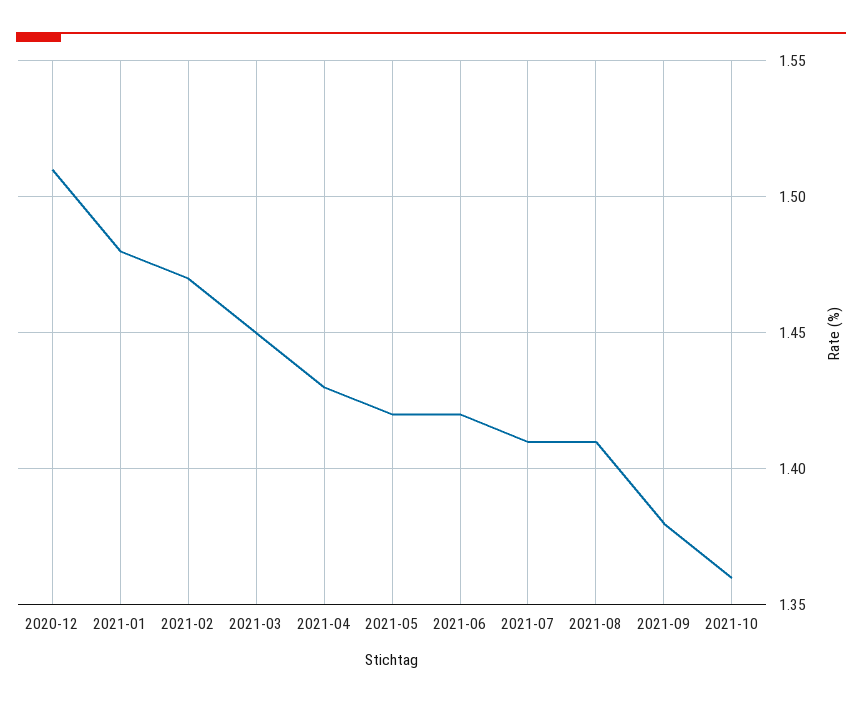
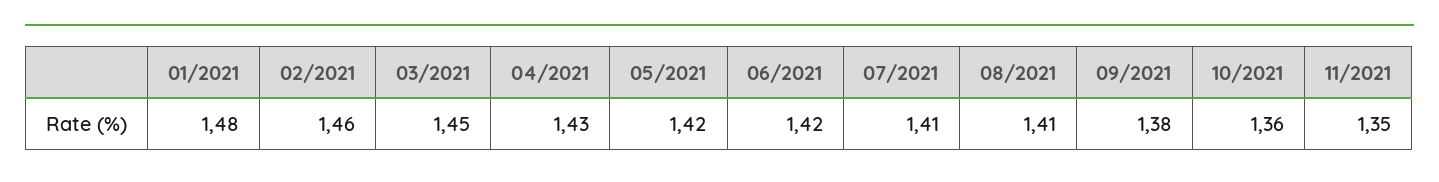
2020-12: 1.51 -> none
2021-02: 1.47 -> 1.46
11/2021: none -> 1.35

